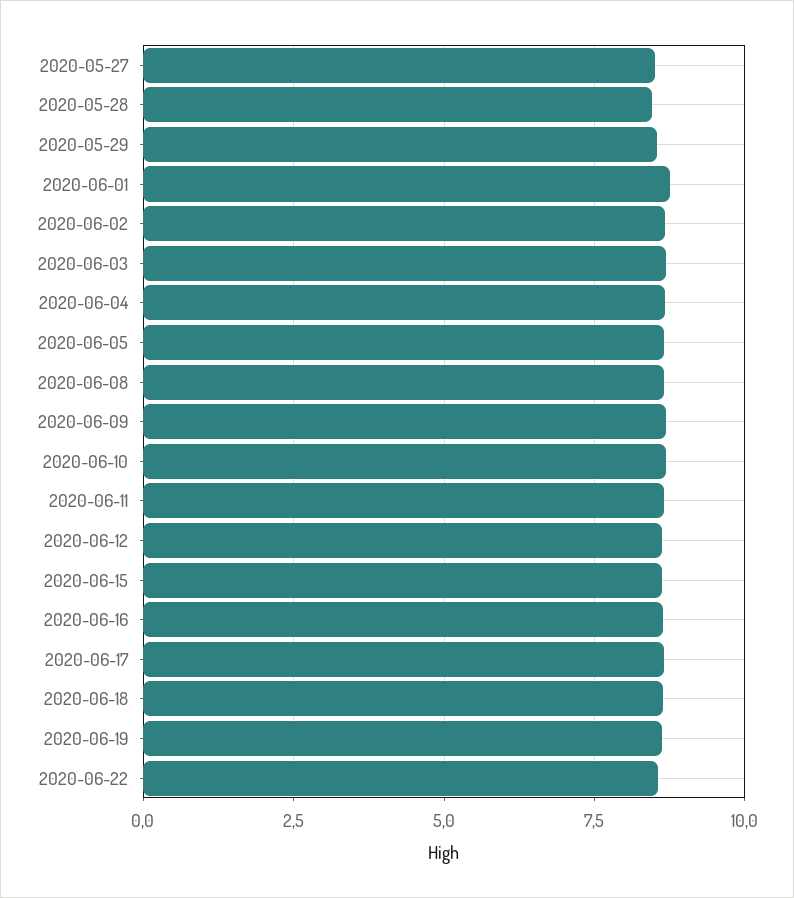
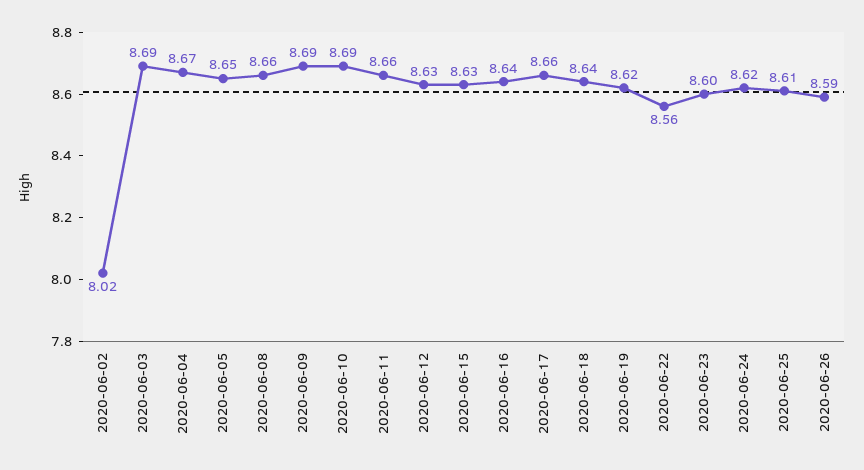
2020-05-27: 8.5 -> none
2020-05-28: 8.5 -> none
2020-05-29: 8.5 -> none
2020-06-01: 8.75 -> none
2020-06-02: 8.75 -> 8.02
2020-06-23: none -> 8.6
2020-06-24: none -> 8.62
2020-06-25: none -> 8.61
2020-06-26: none -> 8.59

